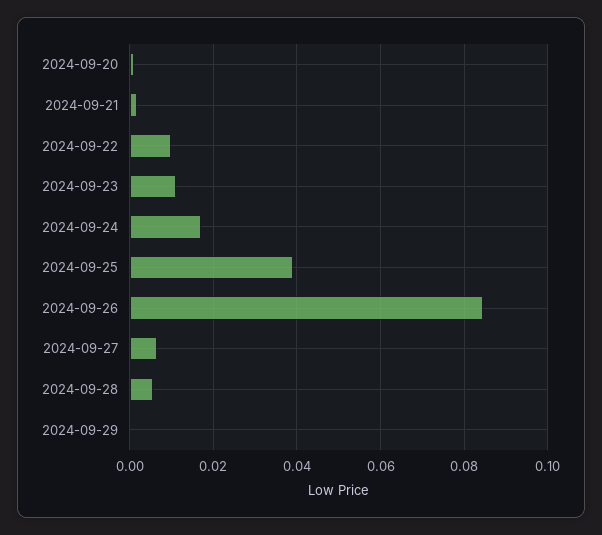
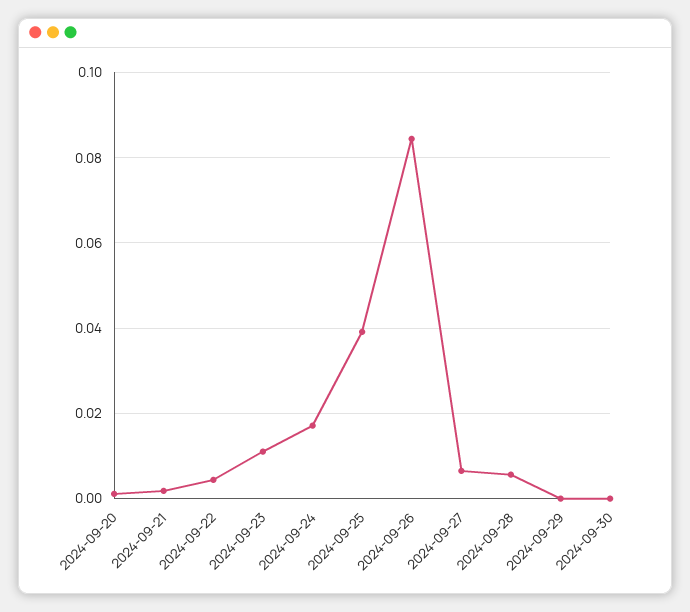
2024-09-22: 0.01 -> 0.004
2024-09-30: none -> 0

